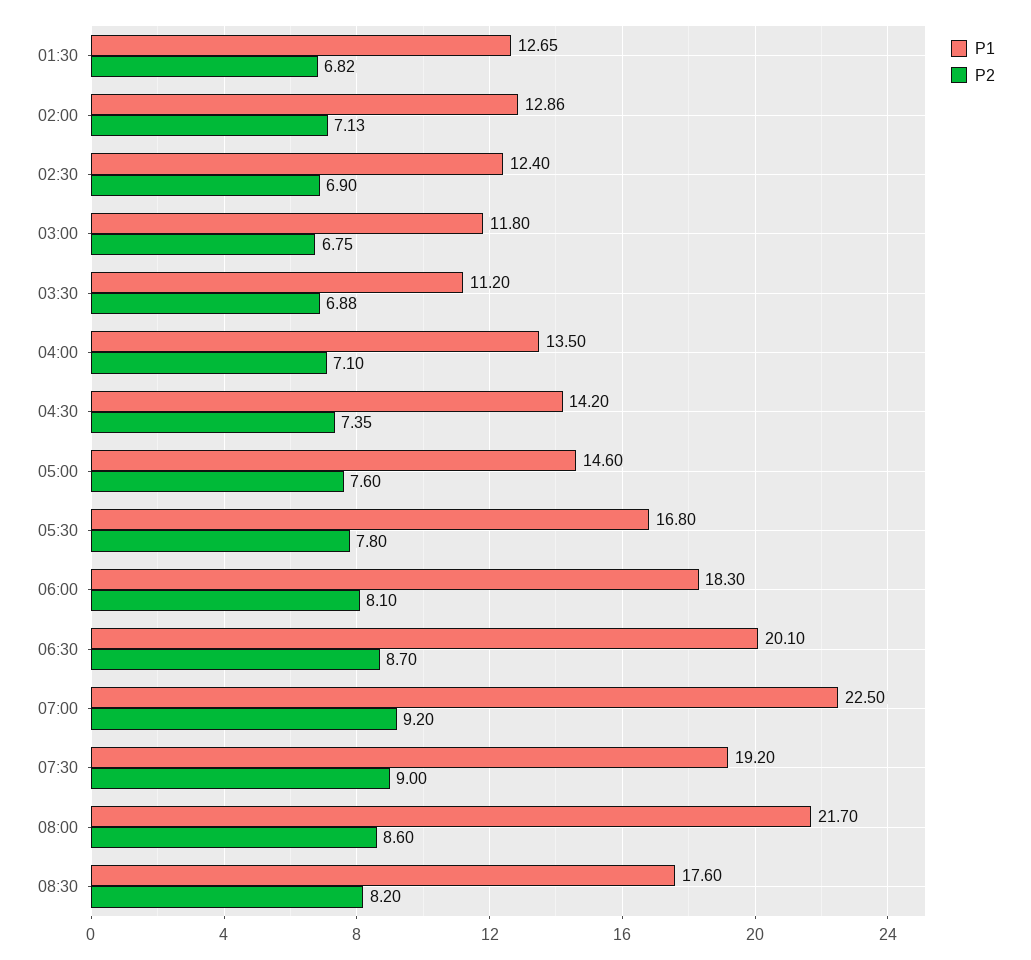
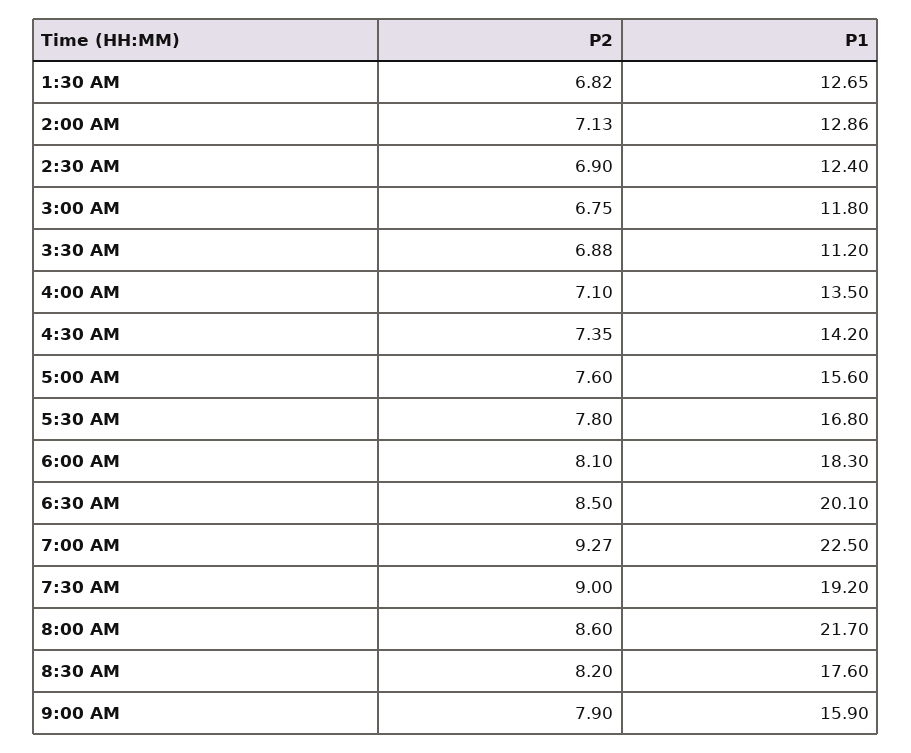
P1, 05:00: 14.6 -> 15.6
P2, 06:30: 8.7 -> 8.5
P2, 07:00: 9.2 -> 9.27
P2, 9:00 AM: none -> 7.9
P1, 9:00 AM: none -> 15.9

